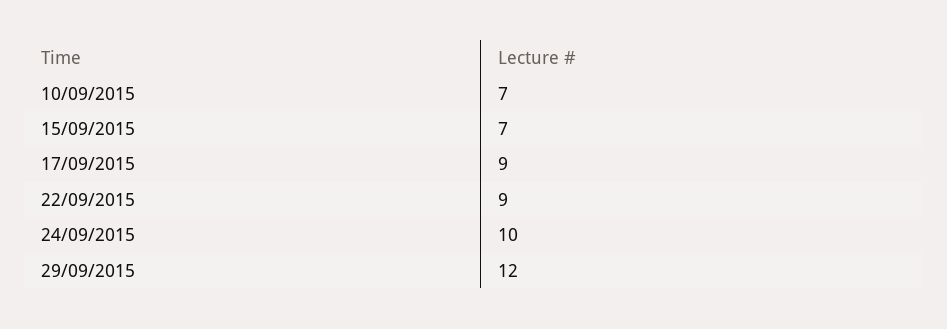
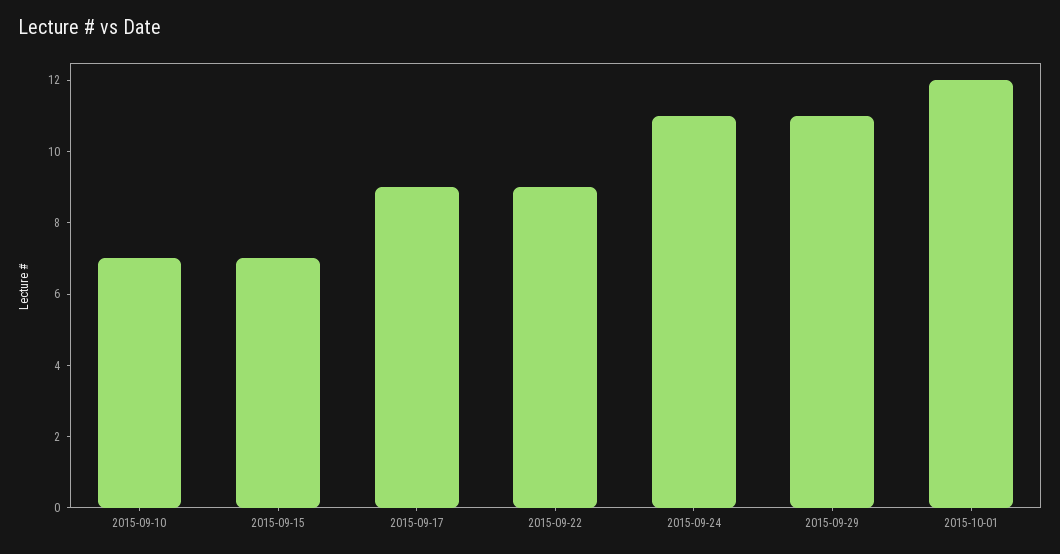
24/09/2015: 10 -> 11
29/09/2015: 12 -> 11
2015-10-01: none -> 12

